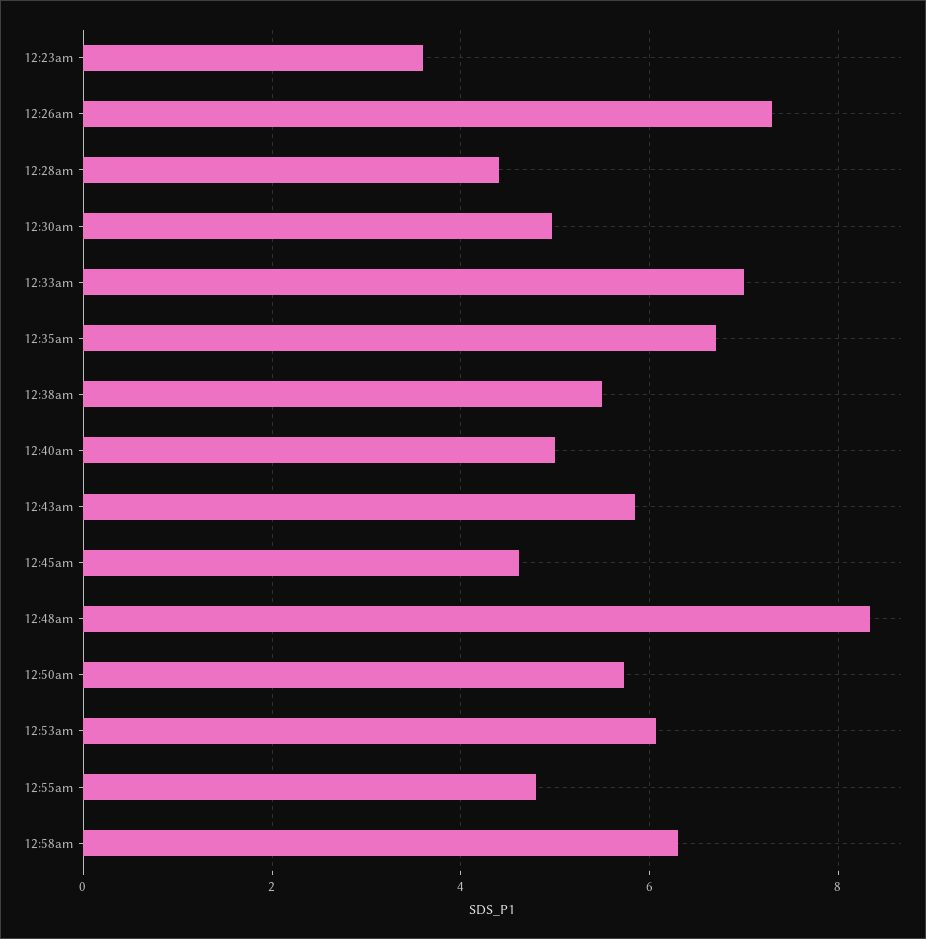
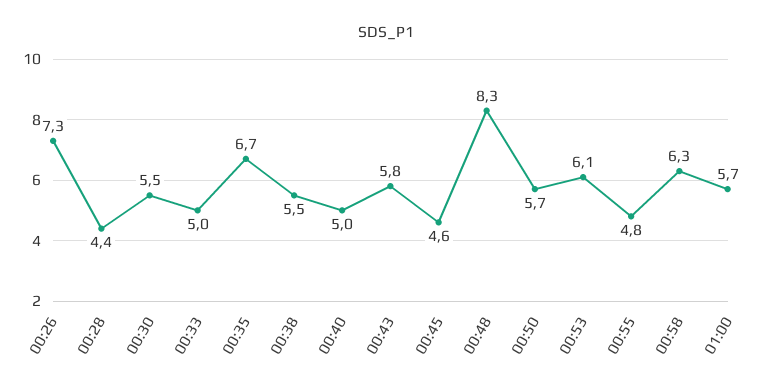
12:23am: 3.6 -> none
12:30am: 5 -> 5.5
12:33am: 7 -> 5
01:00: none -> 5.7

